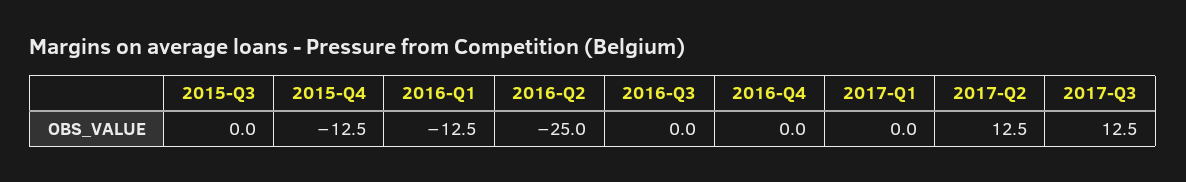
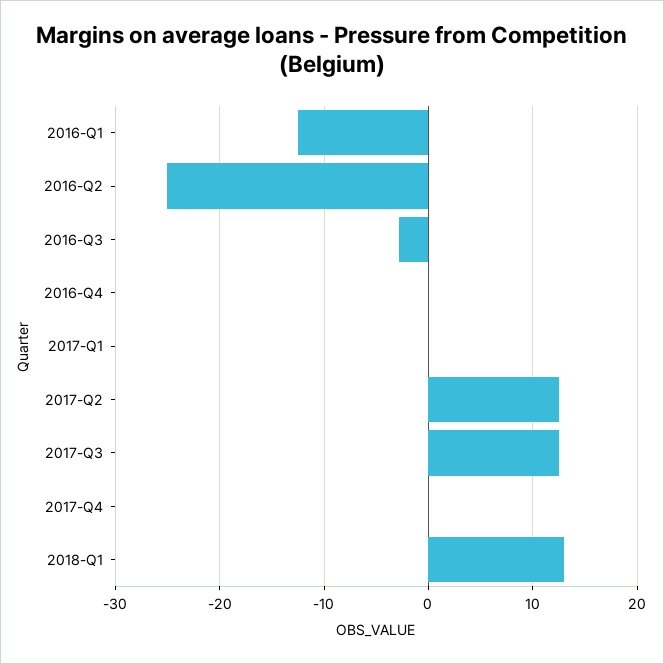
2015-Q3: 0 -> none
2015-Q4: -12.5 -> none
2016-Q3: 0 -> -3
2017-Q4: none -> 0
2018-Q1: none -> 13

